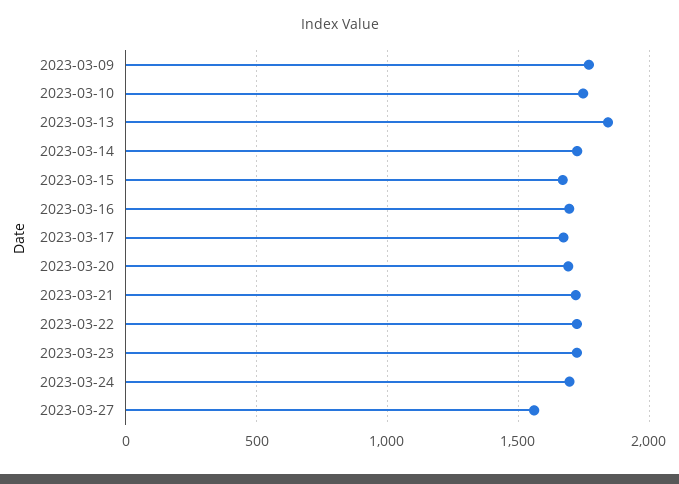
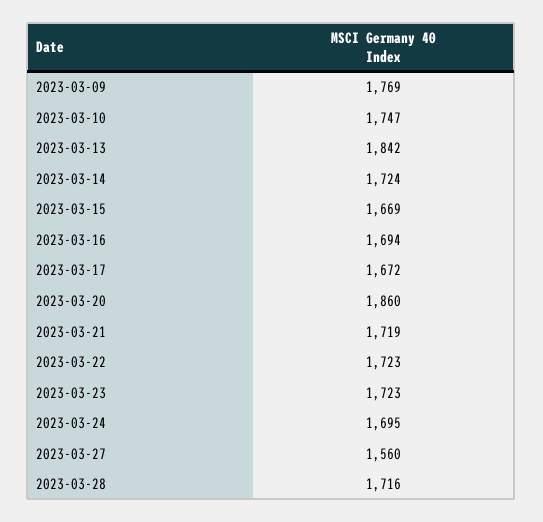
2023-03-20: 1700 -> 1860
2023-03-28: none -> 1716

